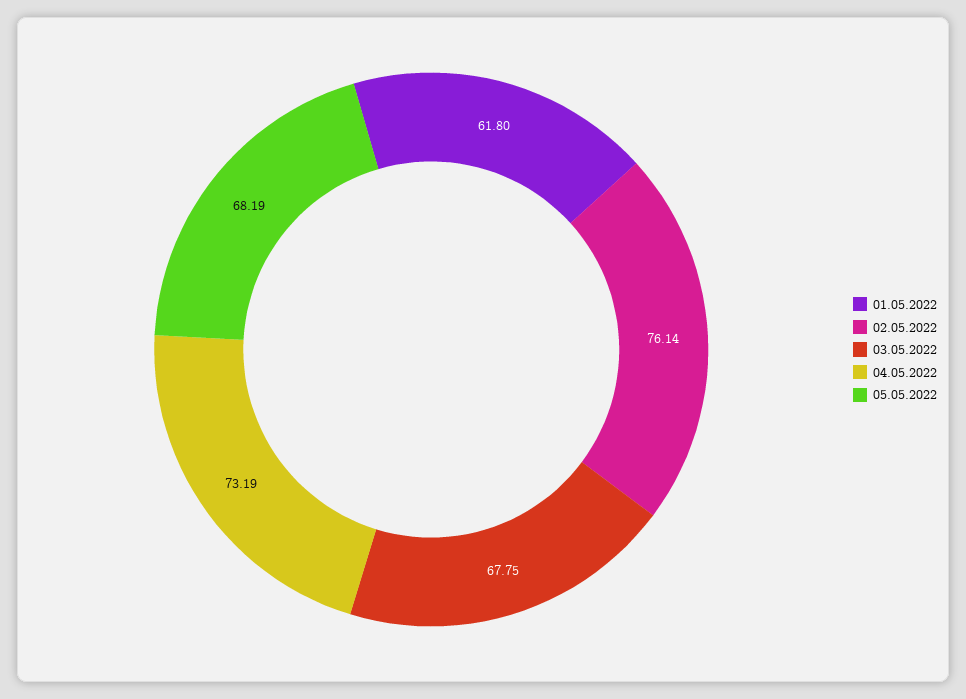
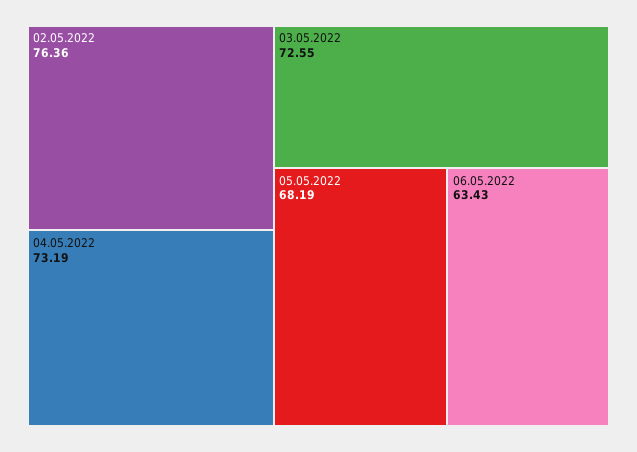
01.05.2022: 61.8 -> none
02.05.2022: 76.14 -> 76.36
03.05.2022: 67.75 -> 72.55
06.05.2022: none -> 63.43

